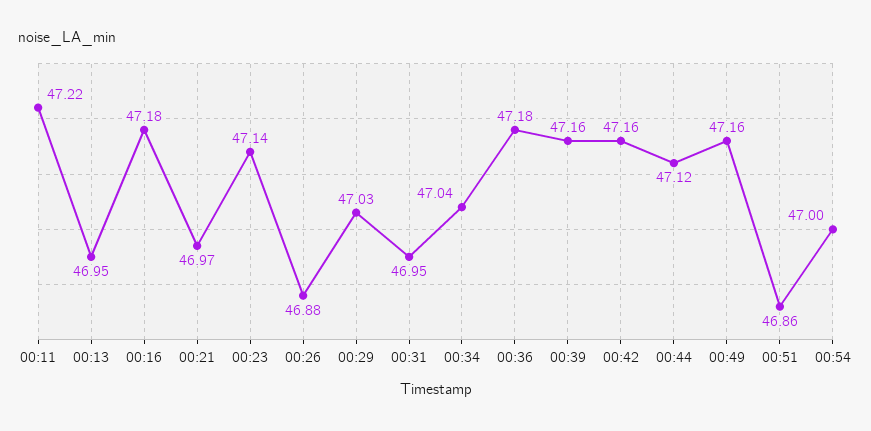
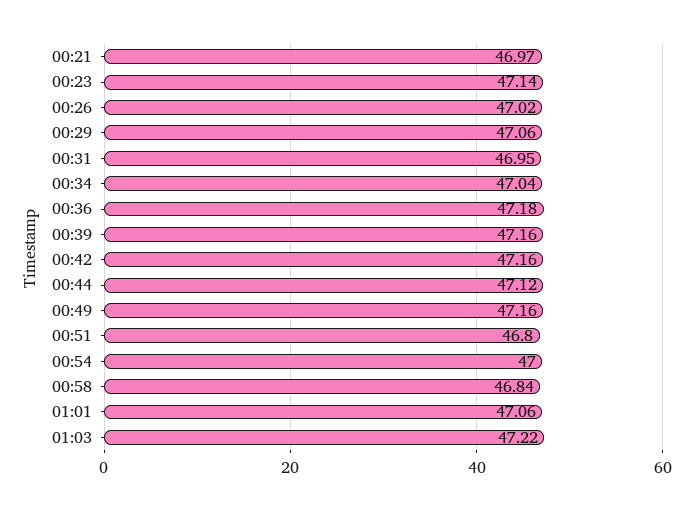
00:11: 47.22 -> none
00:13: 46.95 -> none
00:16: 47.18 -> none
00:26: 46.88 -> 47.02
00:29: 47.03 -> 47.06
00:51: 46.86 -> 46.8
00:58: none -> 46.84
01:01: none -> 47.06
01:03: none -> 47.22

